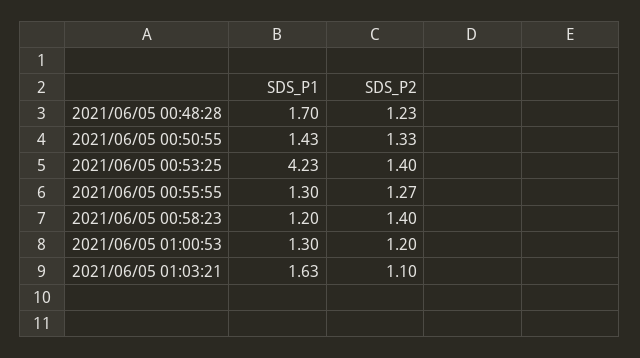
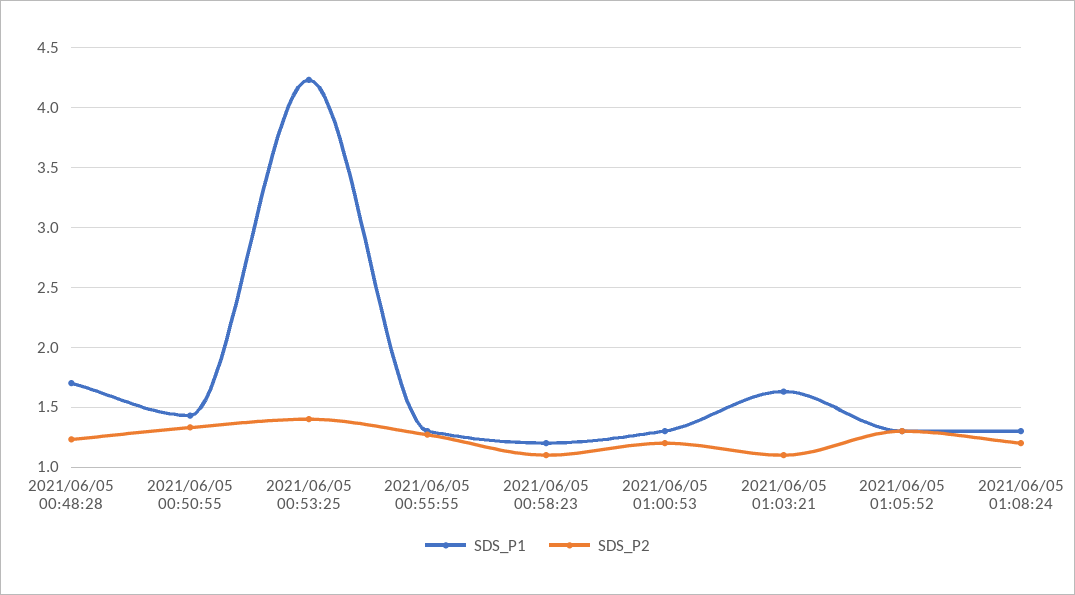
SDS_P2, 2021/06/05 00:58:23: 1.4 -> 1.1
SDS_P1, 2021/06/05 01:05:52: none -> 1.3
SDS_P2, 2021/06/05 01:05:52: none -> 1.3
SDS_P1, 2021/06/05 01:08:24: none -> 1.3
SDS_P2, 2021/06/05 01:08:24: none -> 1.2

